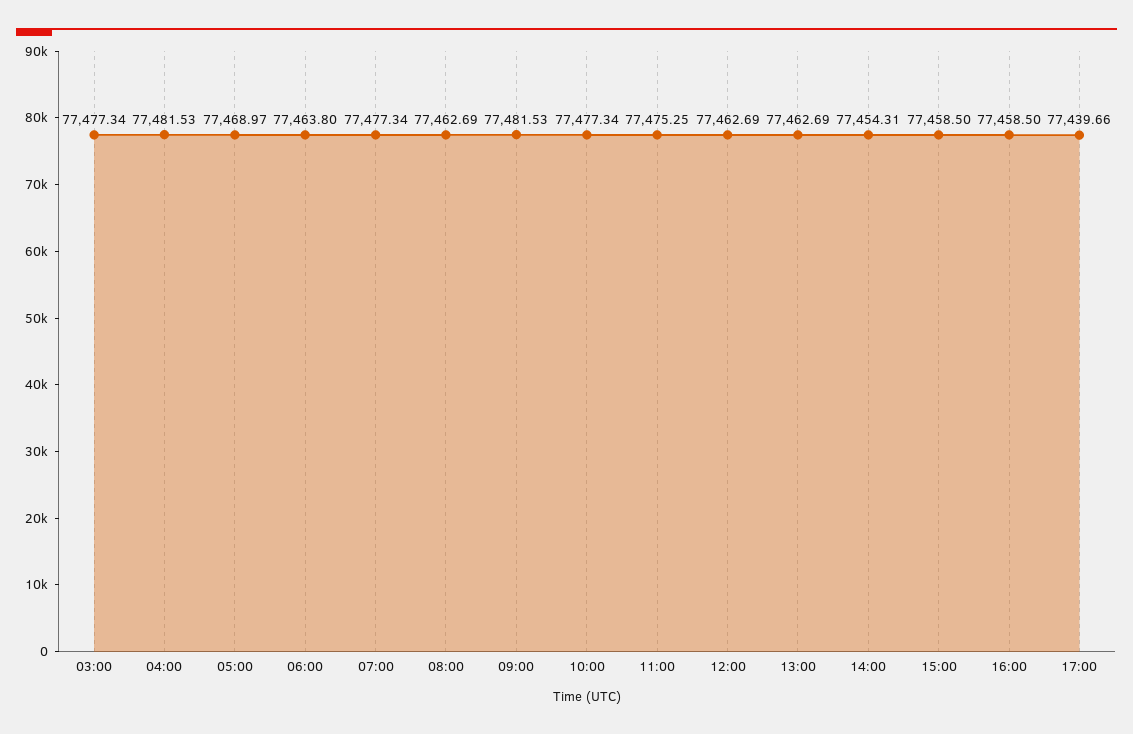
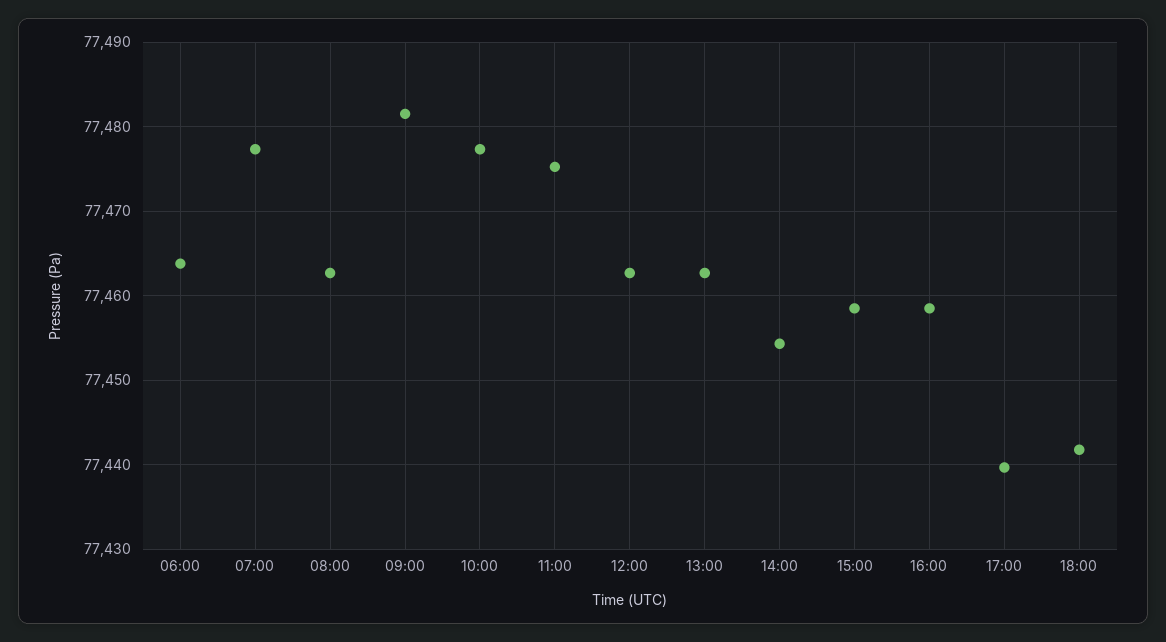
03:00: 77477.34 -> none
04:00: 77481.53 -> none
05:00: 77468.97 -> none
18:00: none -> 77442

